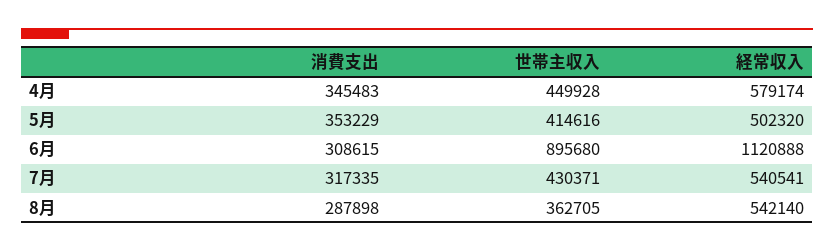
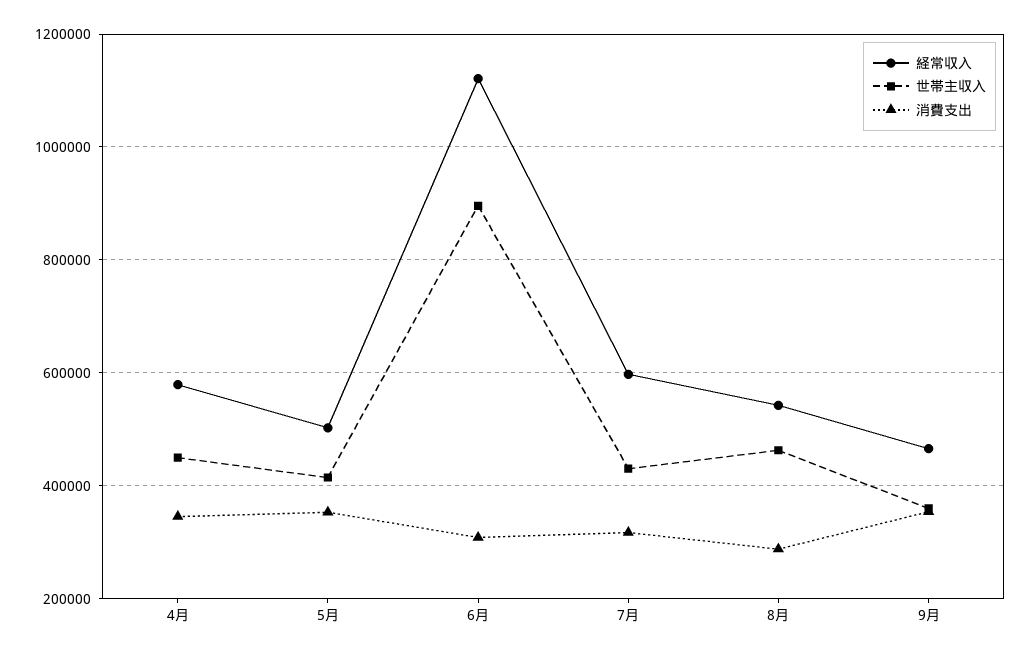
経常収入, 7月: 540541 -> 600000
世帯主収入, 8月: 362705 -> 460000
経常収入, 9月: none -> 460000
世帯主収入, 9月: none -> 360000
消費支出, 9月: none -> 360000

